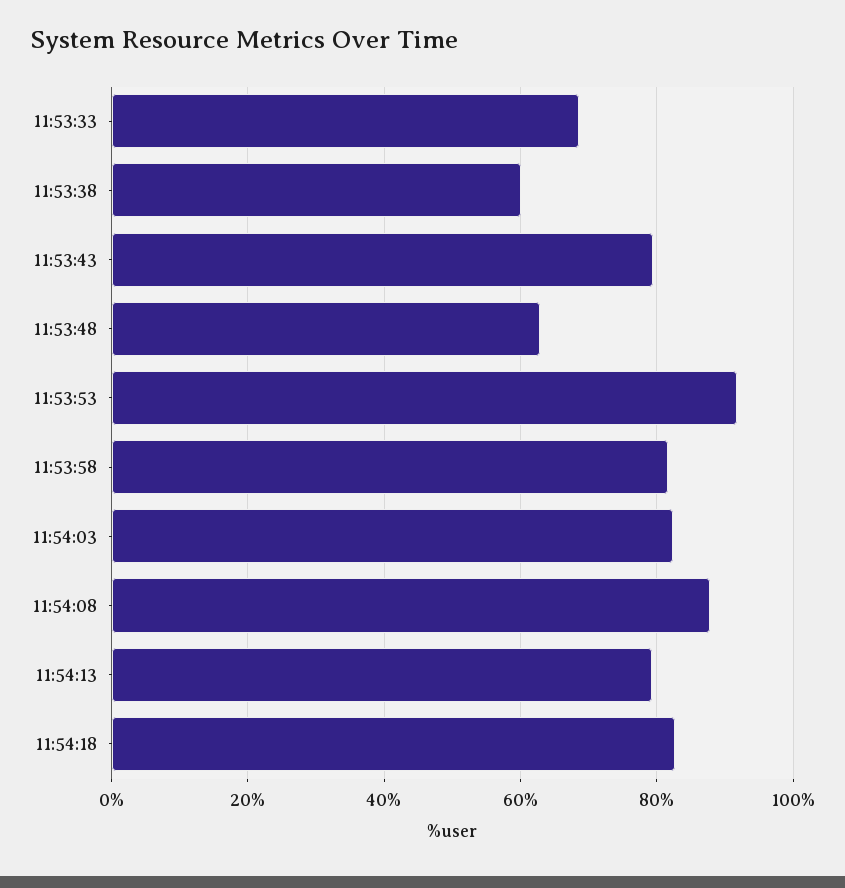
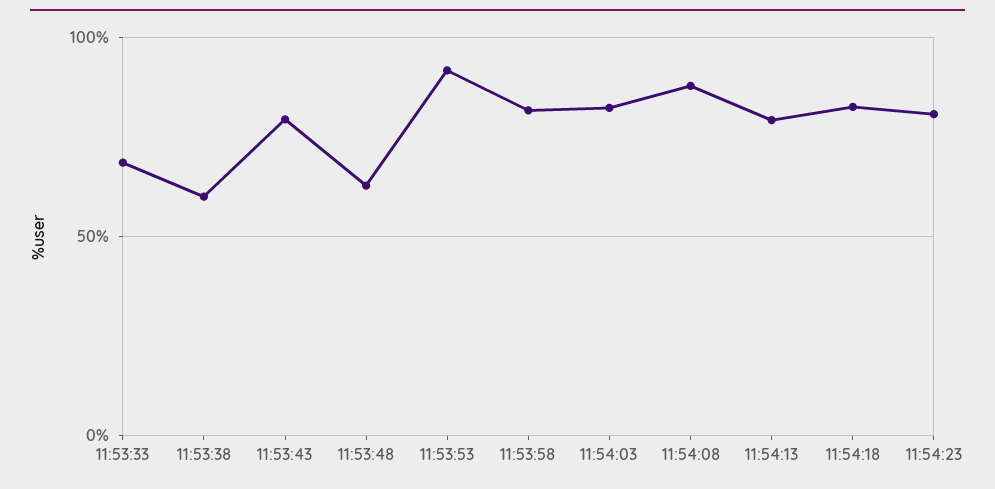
11:54:23: none -> 80

